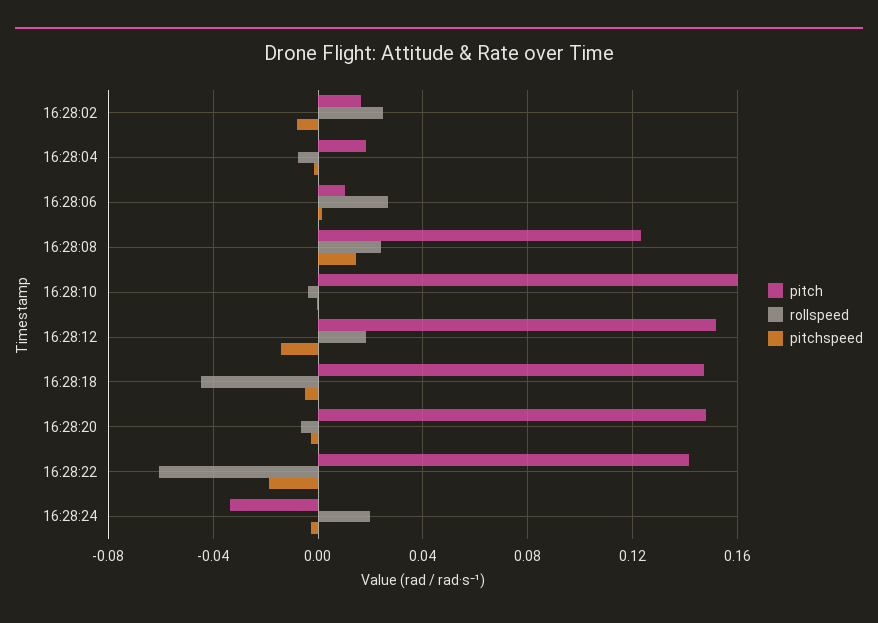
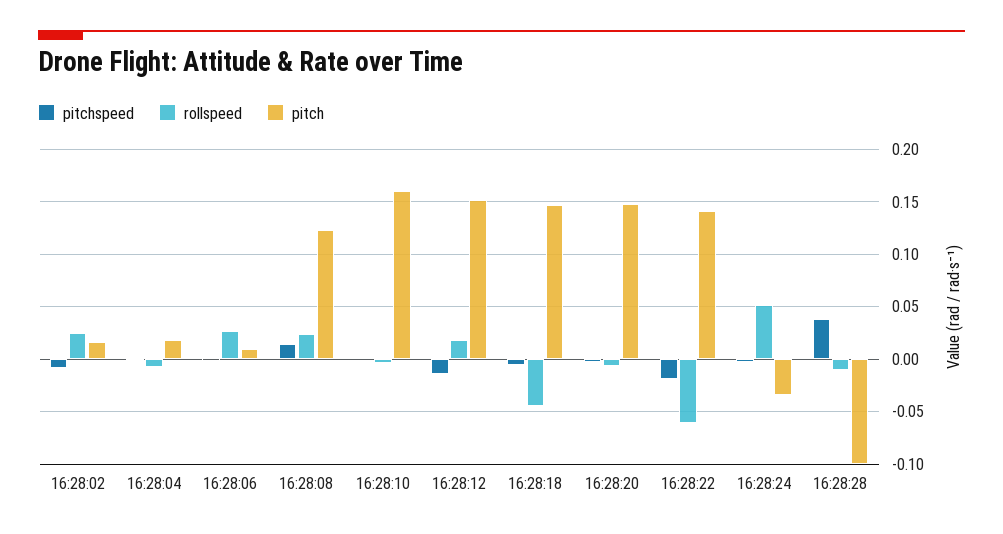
rollspeed, 16:28:24: 0.02 -> 0.05
pitchspeed, 16:28:28: none -> 0.04
rollspeed, 16:28:28: none -> -0.01
pitch, 16:28:28: none -> -0.1

